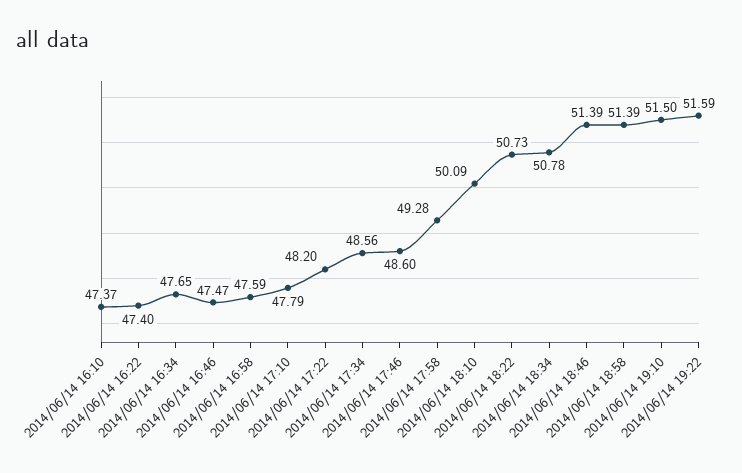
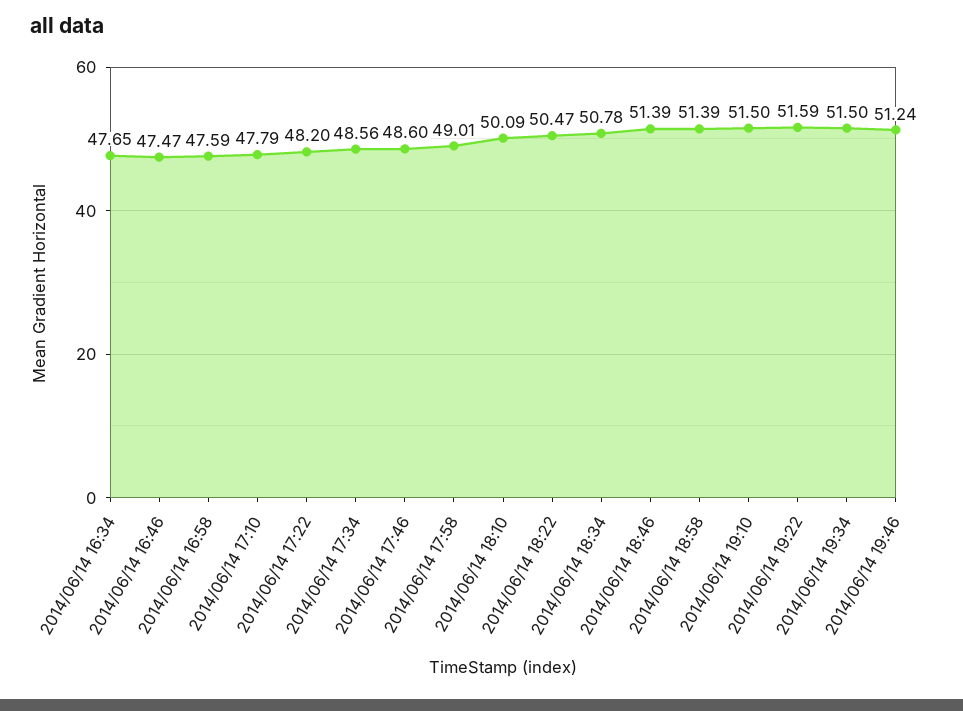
2014/06/14 16:10: 47.37 -> none
2014/06/14 16:22: 47.4 -> none
2014/06/14 17:58: 49.28 -> 49.01
2014/06/14 18:22: 50.73 -> 50.47
2014/06/14 19:34: none -> 51.5
2014/06/14 19:46: none -> 51.24

